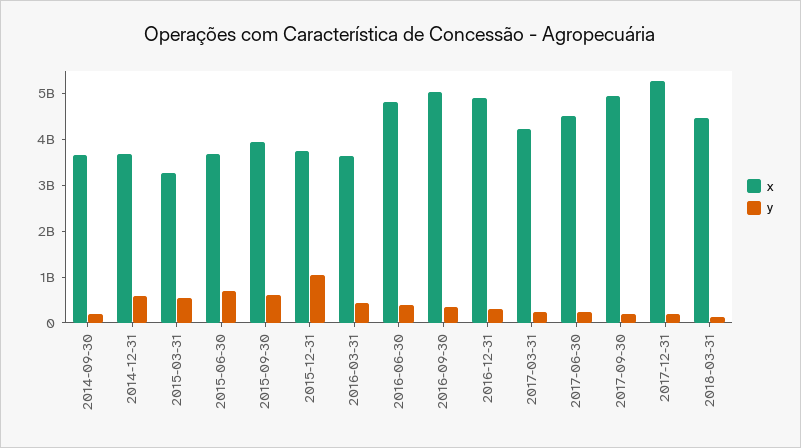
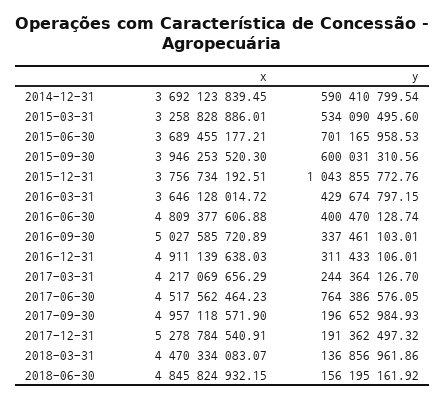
x, 2014-09-30: 3600000000 -> none
y, 2014-09-30: 200000000 -> none
y, 2017-06-30: 200000000 -> 764386576.05
x, 2018-06-30: none -> 4845824932.15
y, 2018-06-30: none -> 156195161.92

